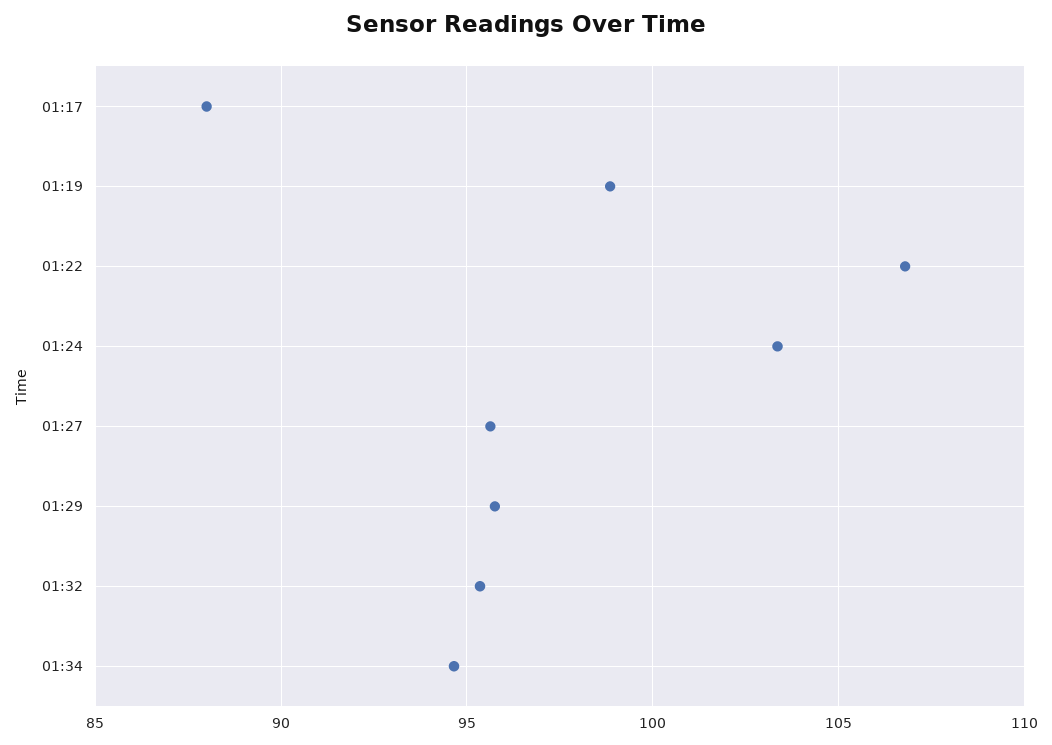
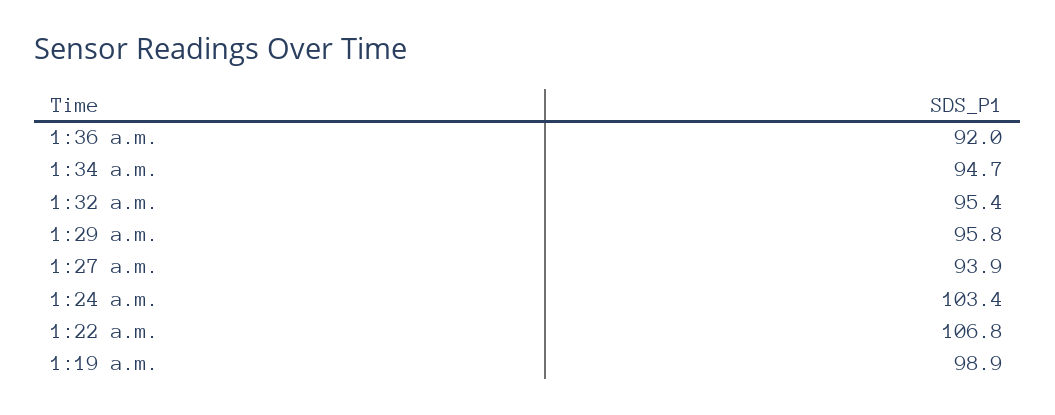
01:17: 88 -> none
01:27: 95.5 -> 93.9
1:36 a.m.: none -> 92

